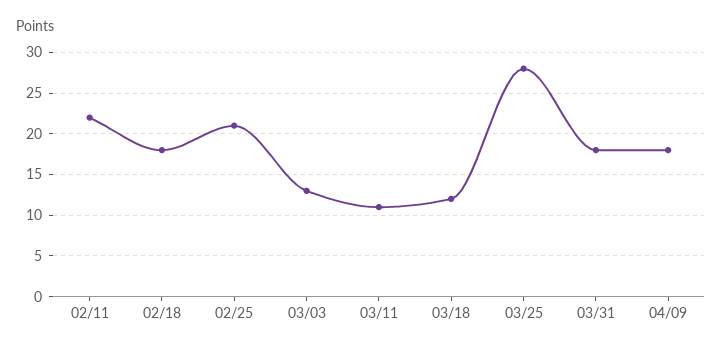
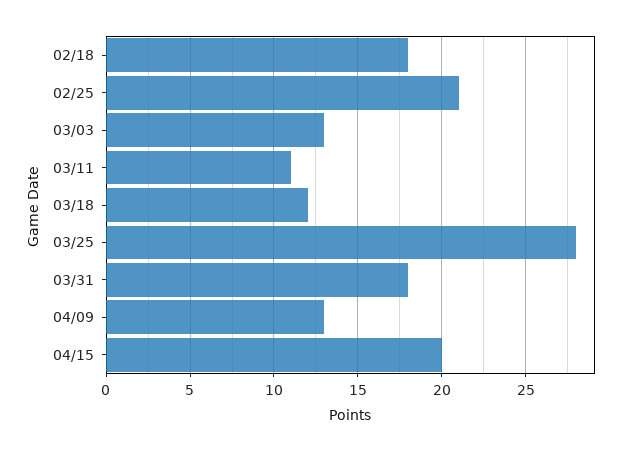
02/11: 22 -> none
04/09: 18 -> 13
04/15: none -> 20

